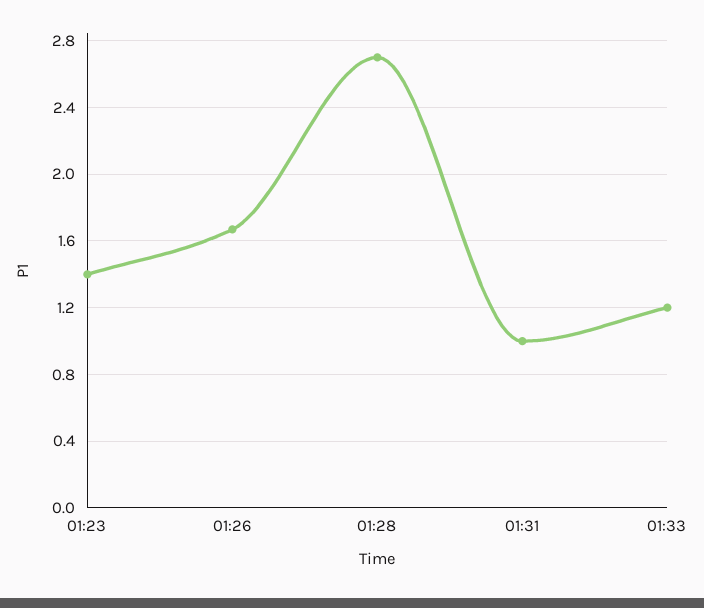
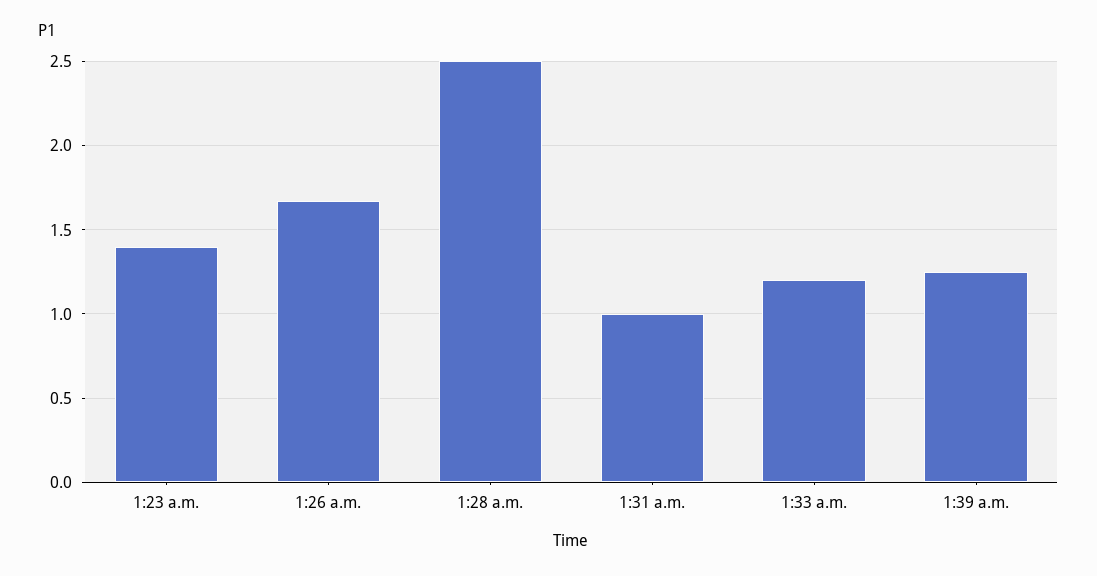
01:28: 2.7 -> 2.5
1:39 a.m.: none -> 1.25

